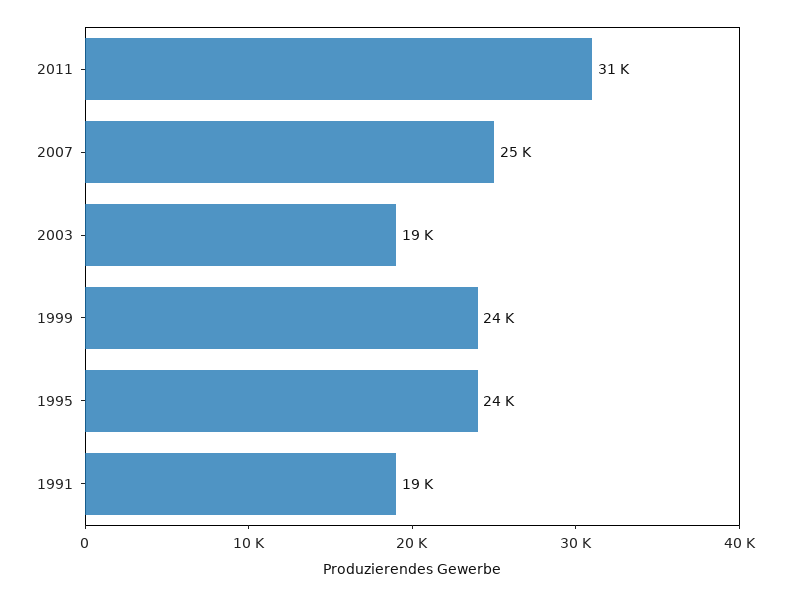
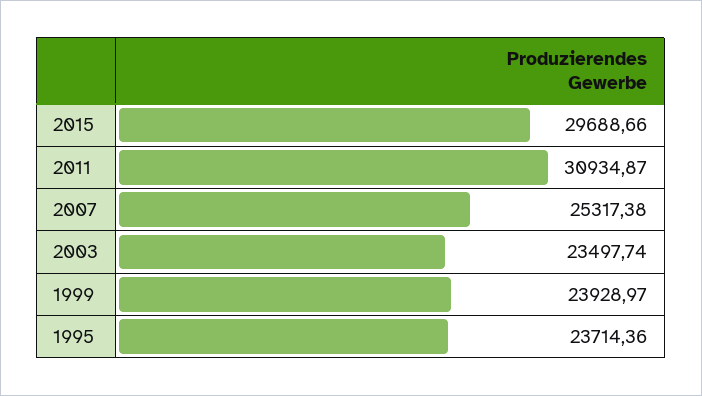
2003: 19000 -> 23497.74
1991: 19000 -> none
2015: none -> 29688.66

